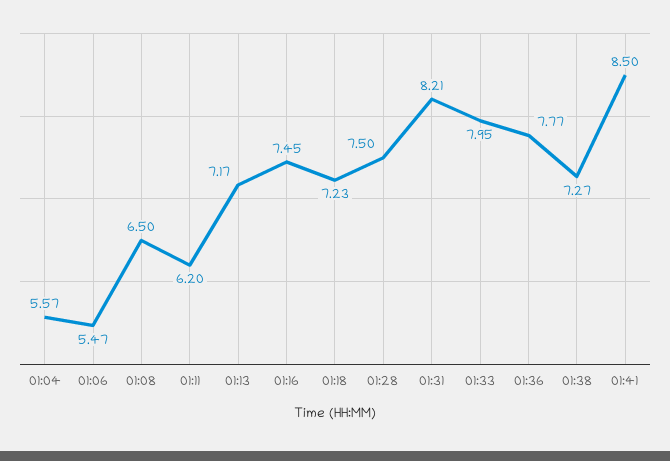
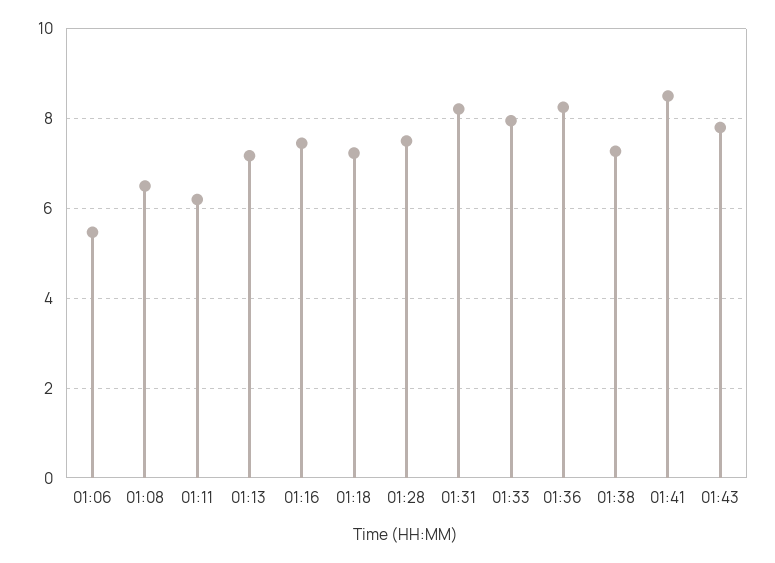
01:04: 5.57 -> none
01:36: 7.77 -> 8.2
01:43: none -> 7.8

